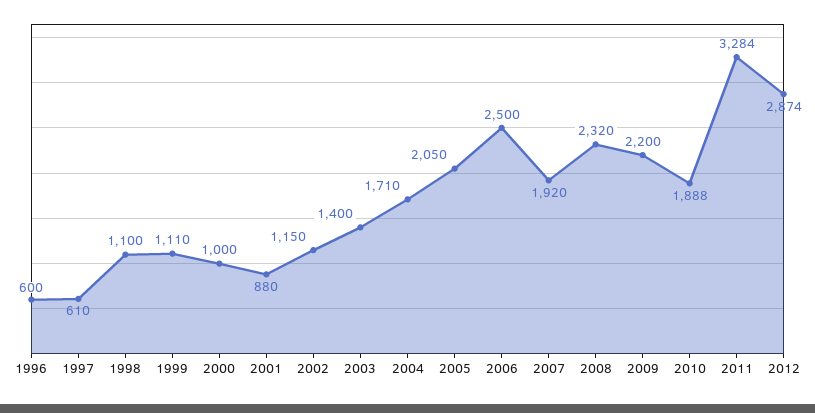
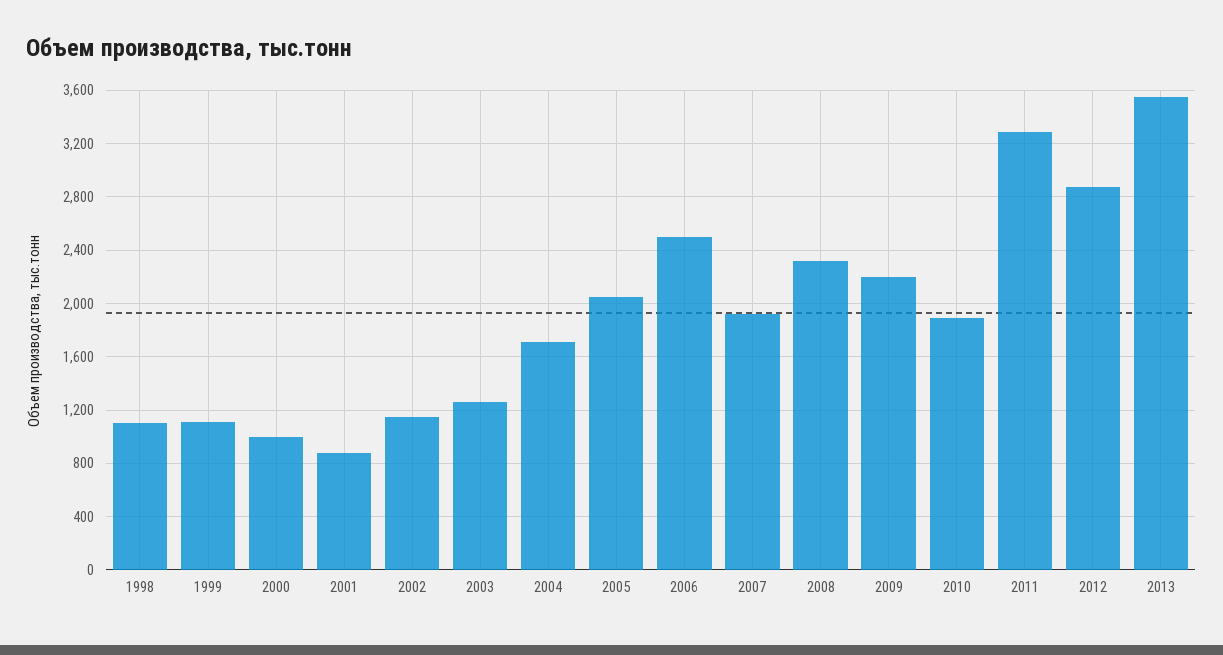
1996: 600 -> none
1997: 610 -> none
2003: 1400 -> 1250
2013: none -> 3550

